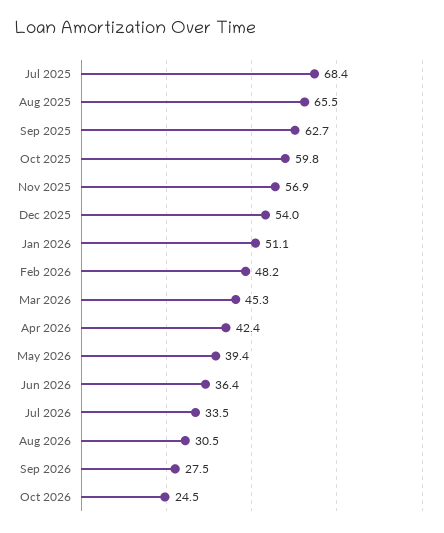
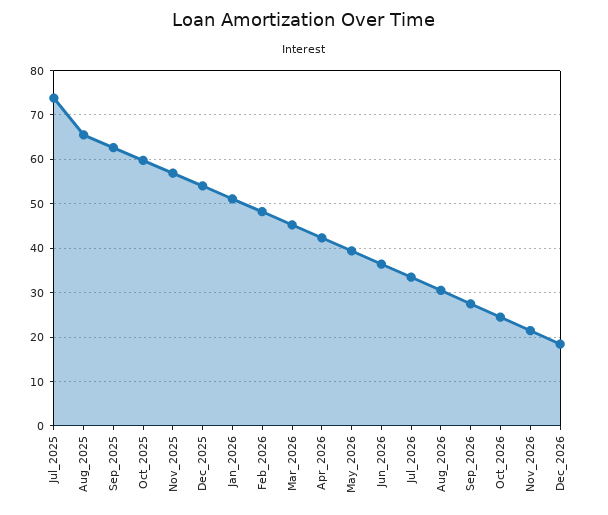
Jul 2025: 68.4 -> 74
Nov_2026: none -> 22
Dec_2026: none -> 18

